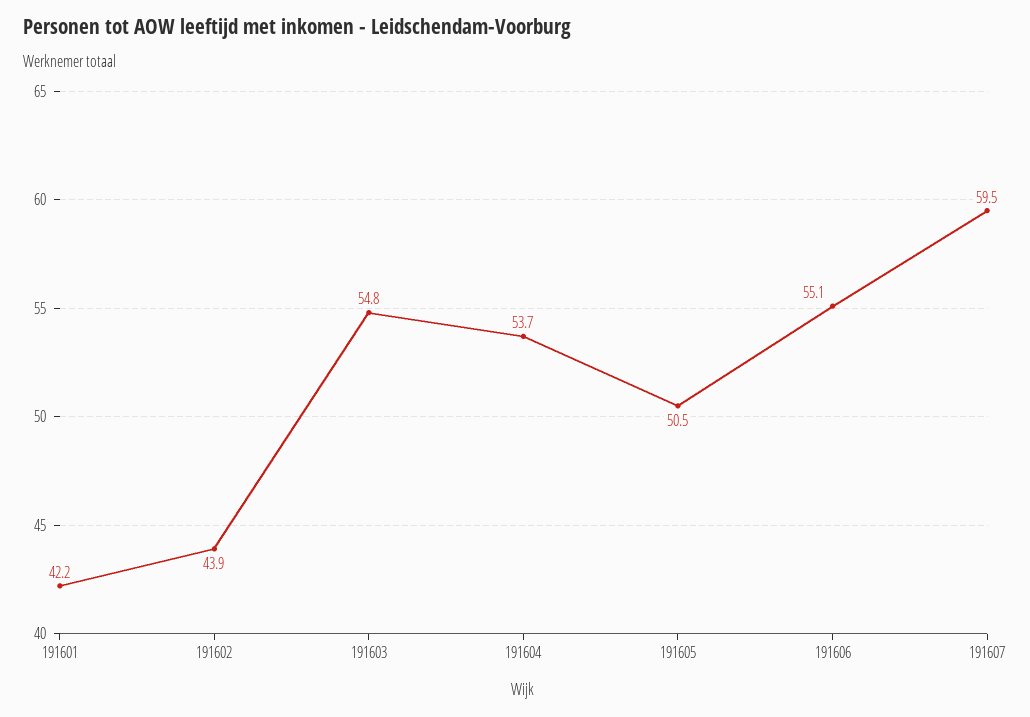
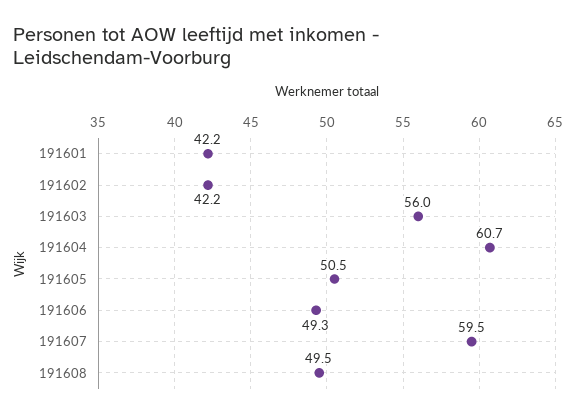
191602: 43.9 -> 42.2
191603: 54.8 -> 56
191604: 53.7 -> 60.7
191606: 55.1 -> 49.3
191608: none -> 49.5

